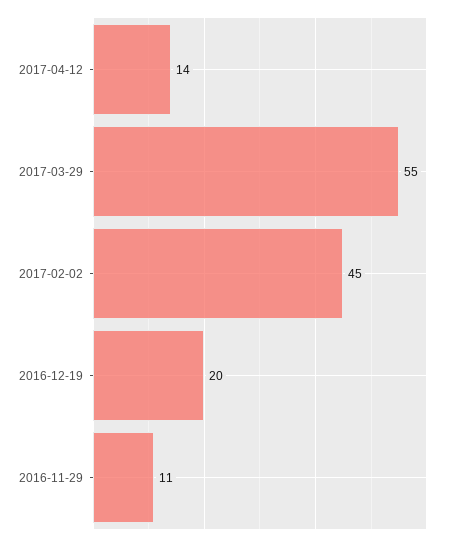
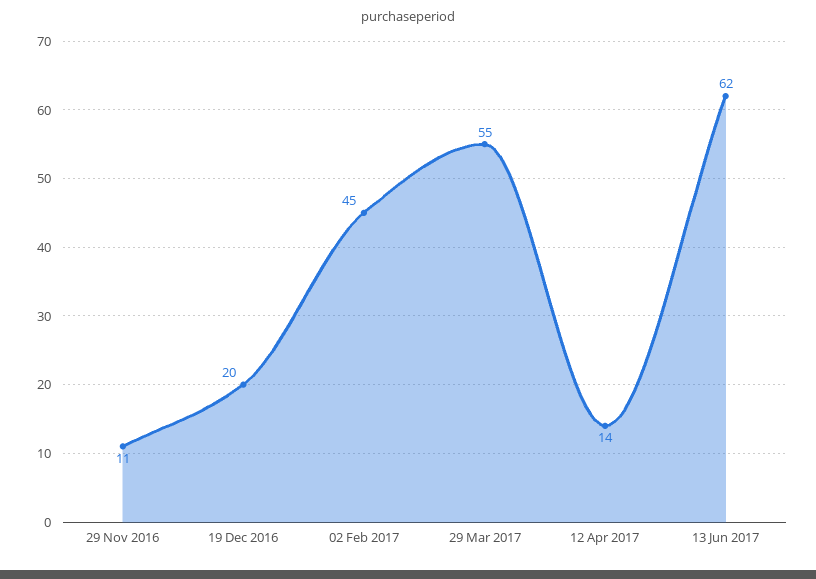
13 Jun 2017: none -> 62

